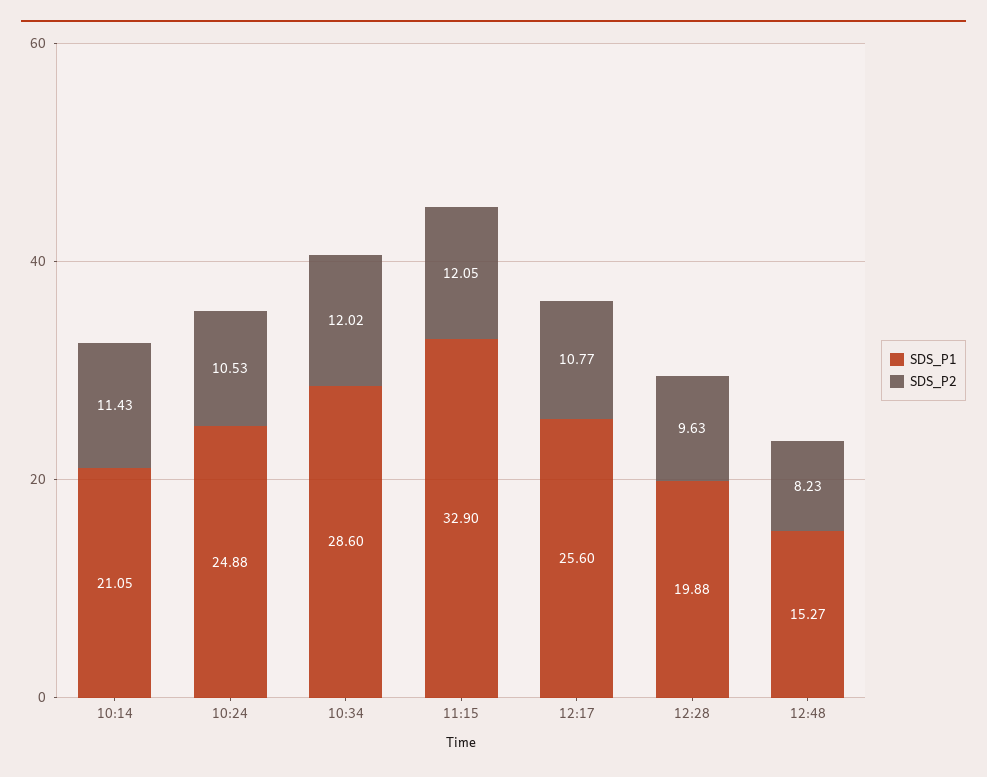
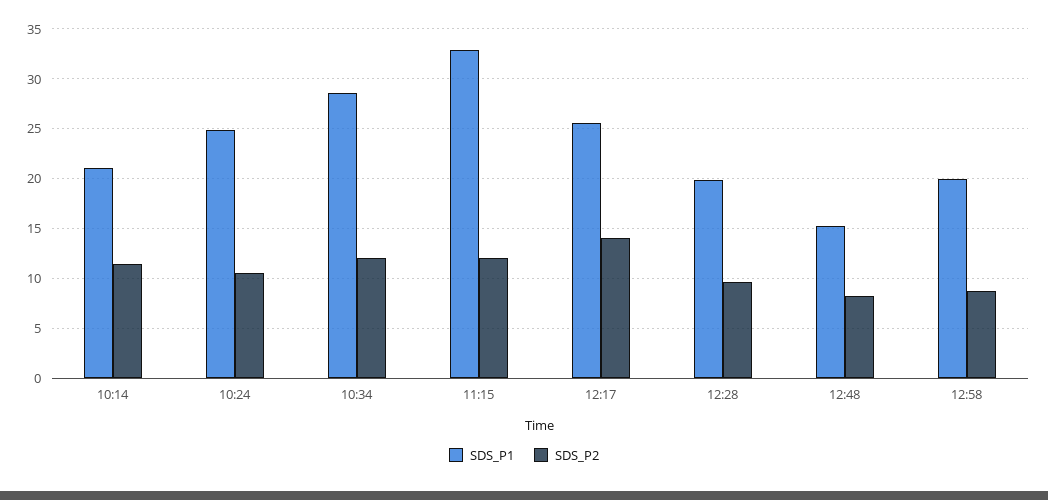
SDS_P2, 12:17: 10.77 -> 14
SDS_P1, 12:58: none -> 20
SDS_P2, 12:58: none -> 9

